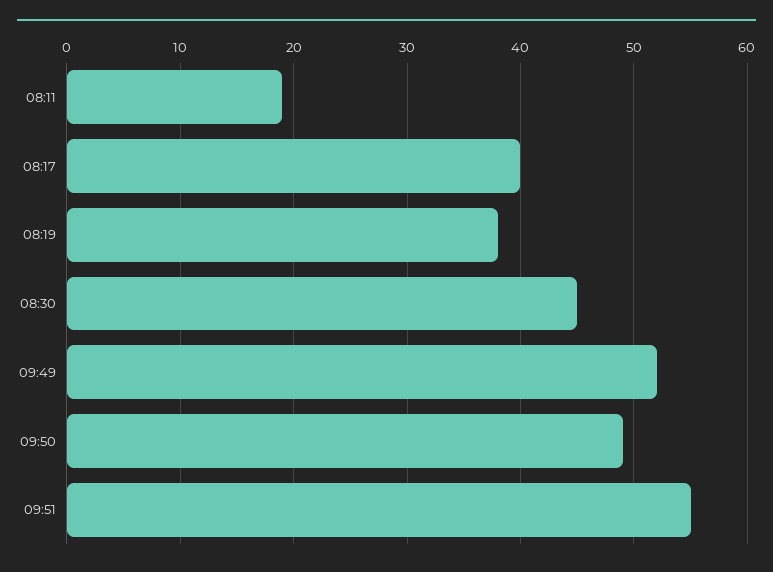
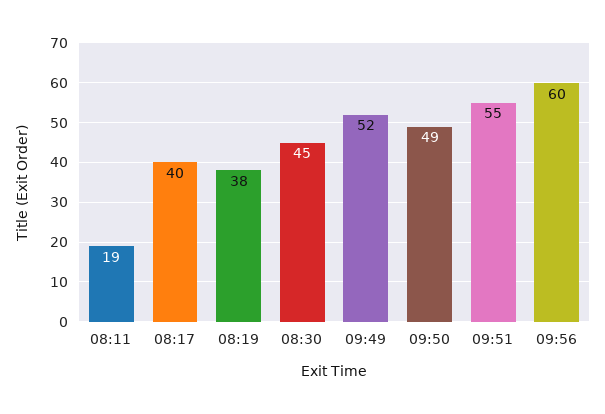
09:56: none -> 60

